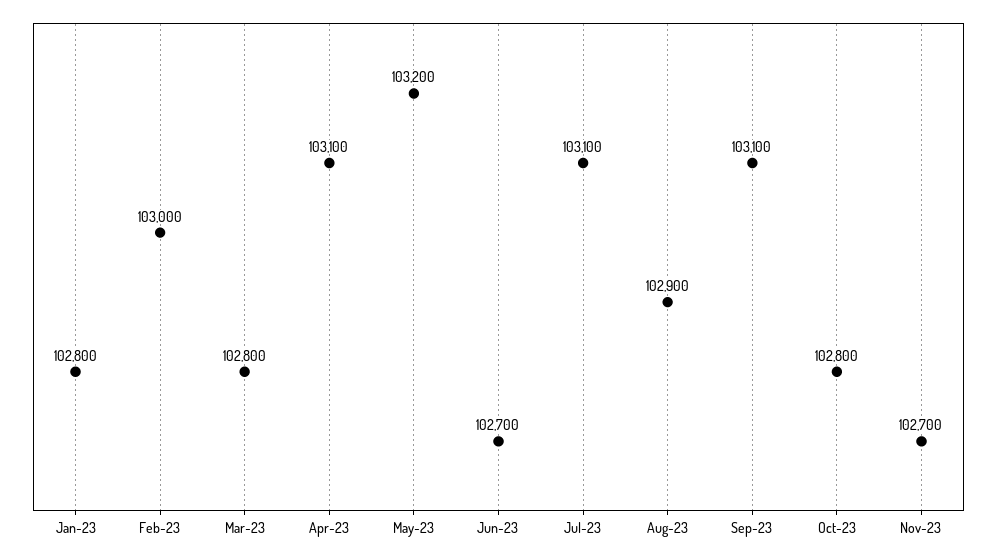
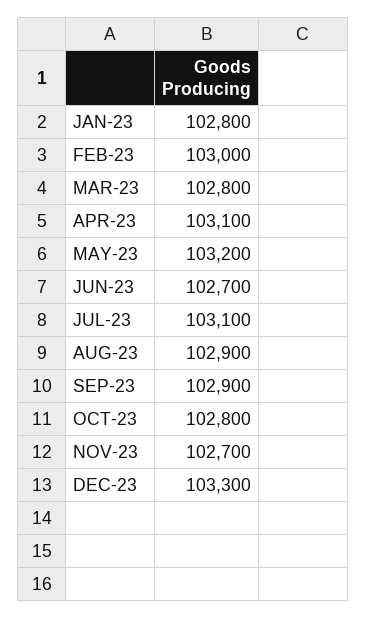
Sep-23: 103100 -> 102900
DEC-23: none -> 103300

